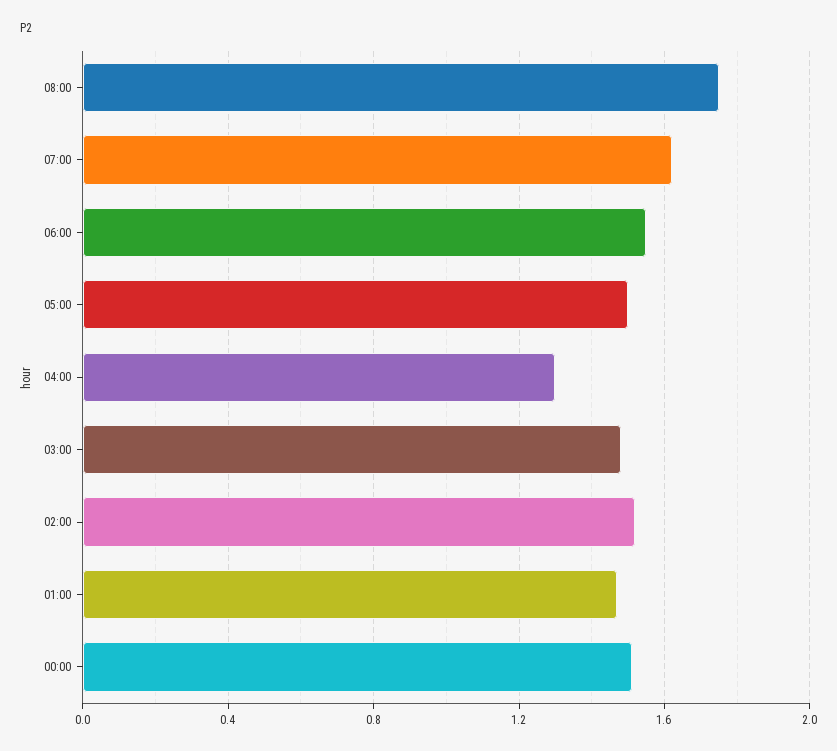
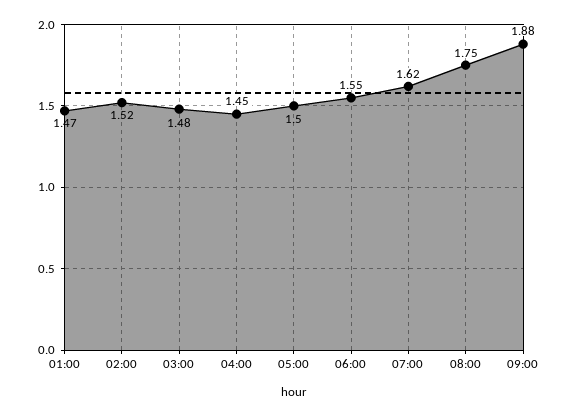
04:00: 1.3 -> 1.45
00:00: 1.5 -> none
09:00: none -> 1.88

